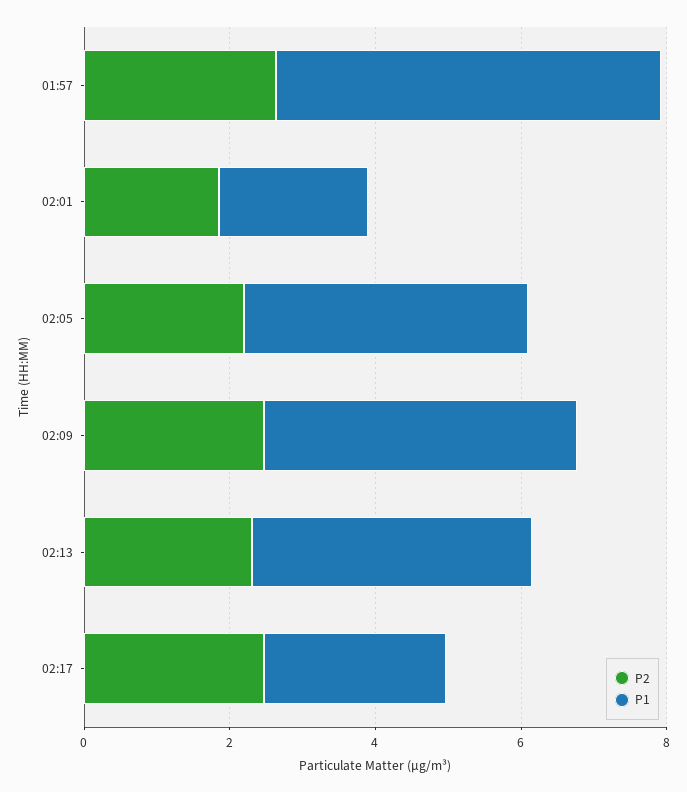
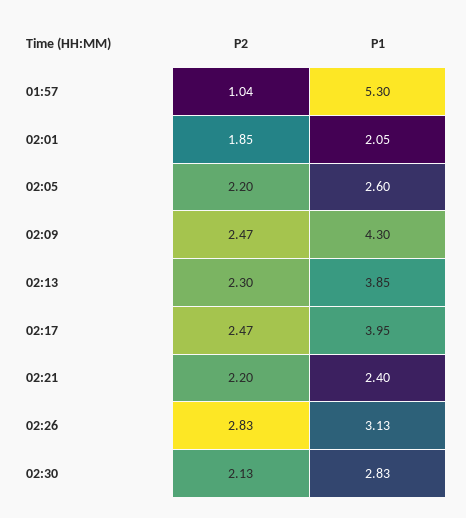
P2, 01:57: 2.5 -> 1.04
P1, 02:05: 4 -> 2.6
P1, 02:17: 2.5 -> 3.95
P2, 02:21: none -> 2.2
P1, 02:21: none -> 2.4
P2, 02:26: none -> 2.83
P1, 02:26: none -> 3.13
P2, 02:30: none -> 2.13
P1, 02:30: none -> 2.83

